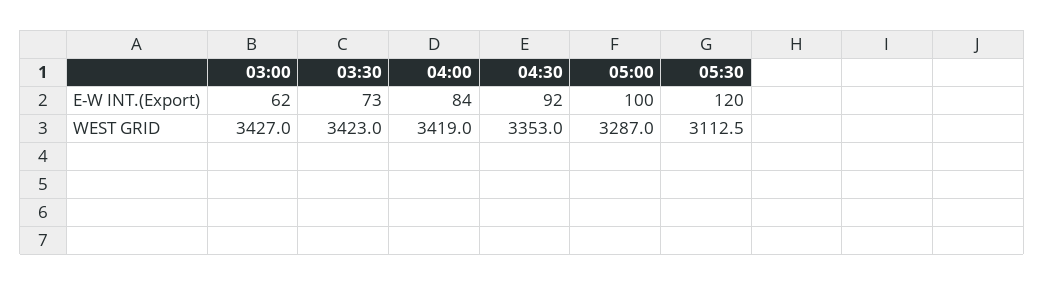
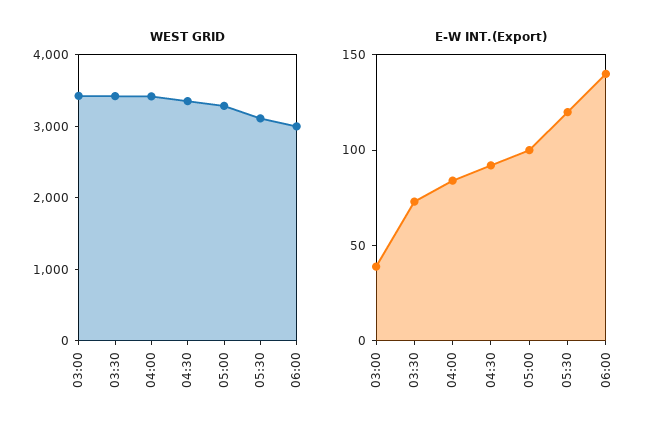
E-W INT.(Export), 03:00: 62 -> 40
WEST GRID, 06:00: none -> 3000
E-W INT.(Export), 06:00: none -> 140

